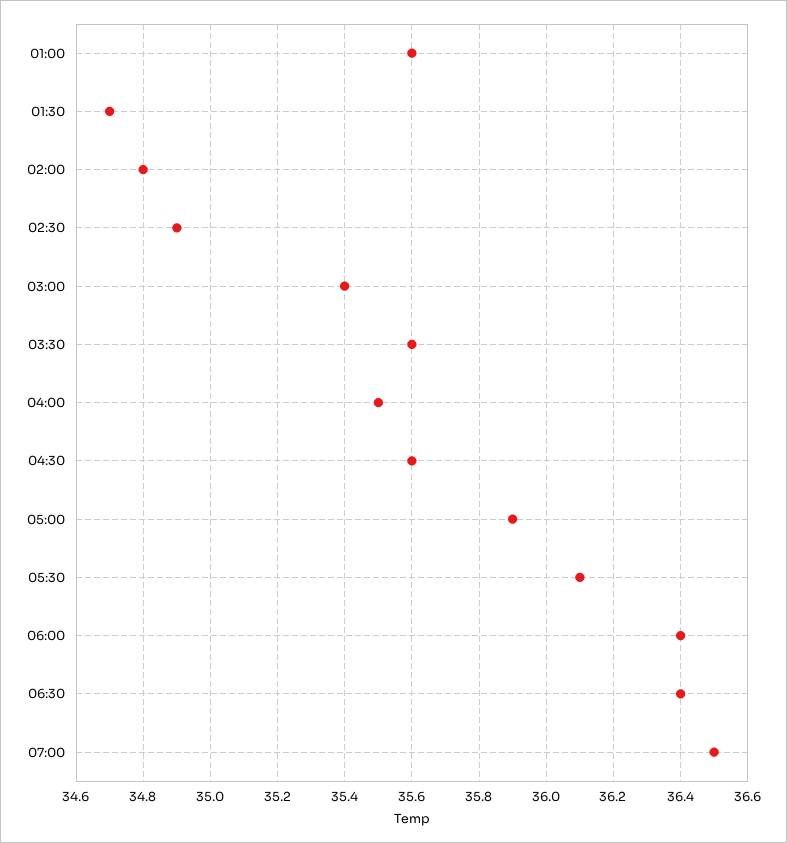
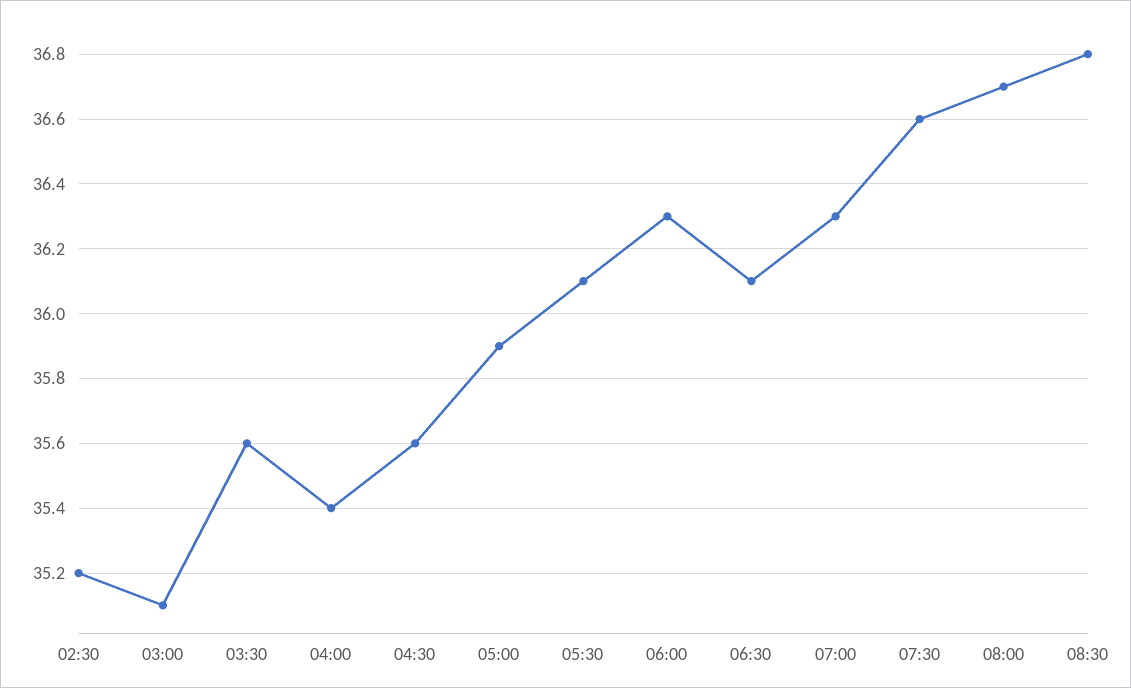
01:00: 35.6 -> none
01:30: 34.7 -> none
02:00: 34.8 -> none
02:30: 34.9 -> 35.2
03:00: 35.4 -> 35.1
04:00: 35.5 -> 35.4
06:00: 36.4 -> 36.3
06:30: 36.4 -> 36.1
07:00: 36.5 -> 36.3
07:30: none -> 36.6
08:00: none -> 36.7
08:30: none -> 36.8

